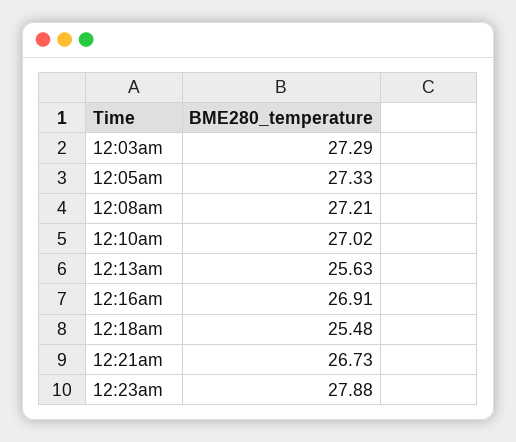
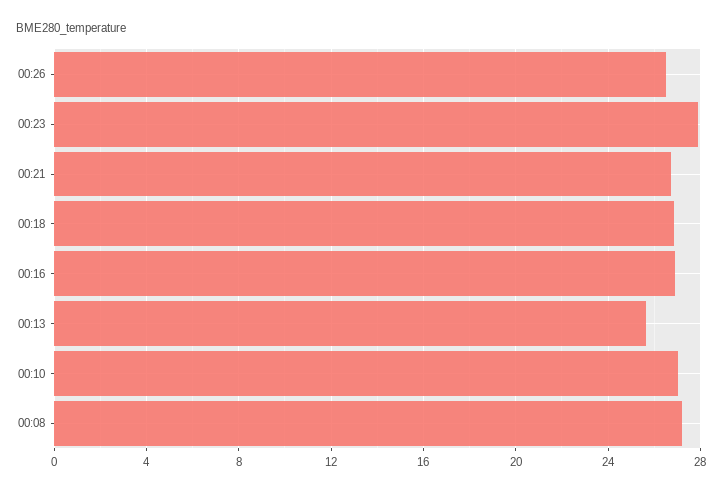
12:03am: 27.29 -> none
12:05am: 27.33 -> none
12:18am: 25.48 -> 27
00:26: none -> 26.5

